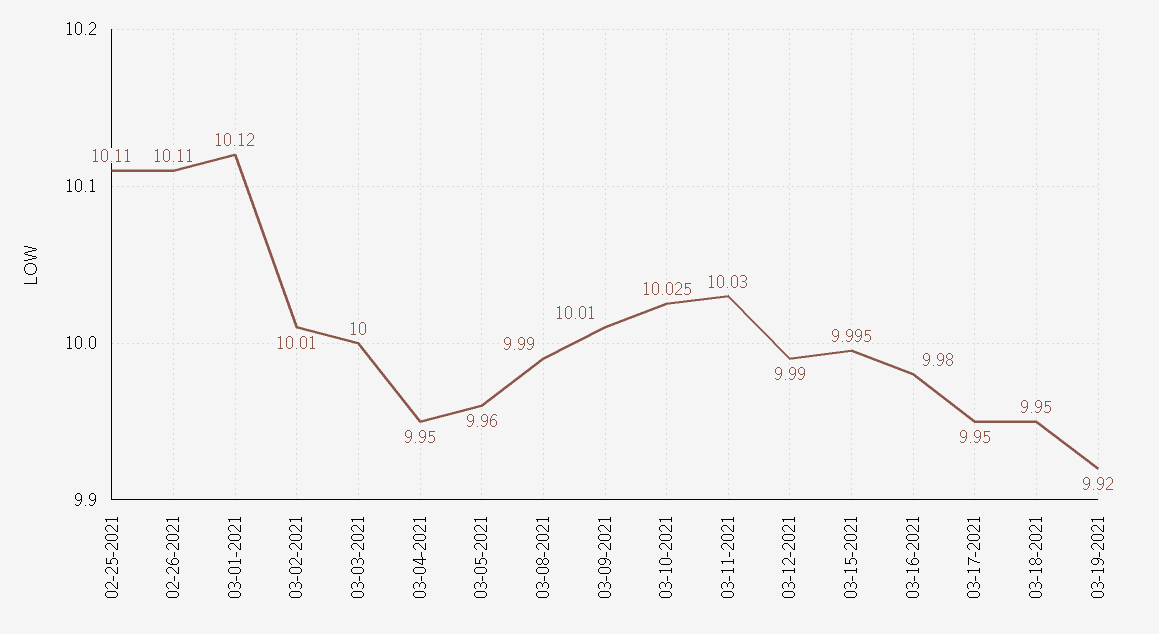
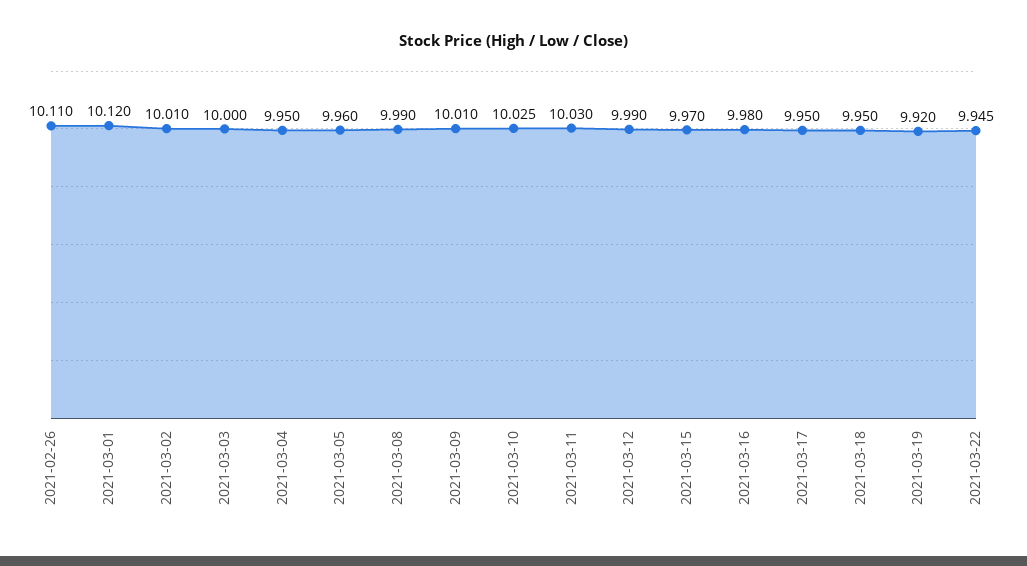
02-25-2021: 10.11 -> none
03-15-2021: 9.995 -> 9.97
2021-03-22: none -> 9.945

